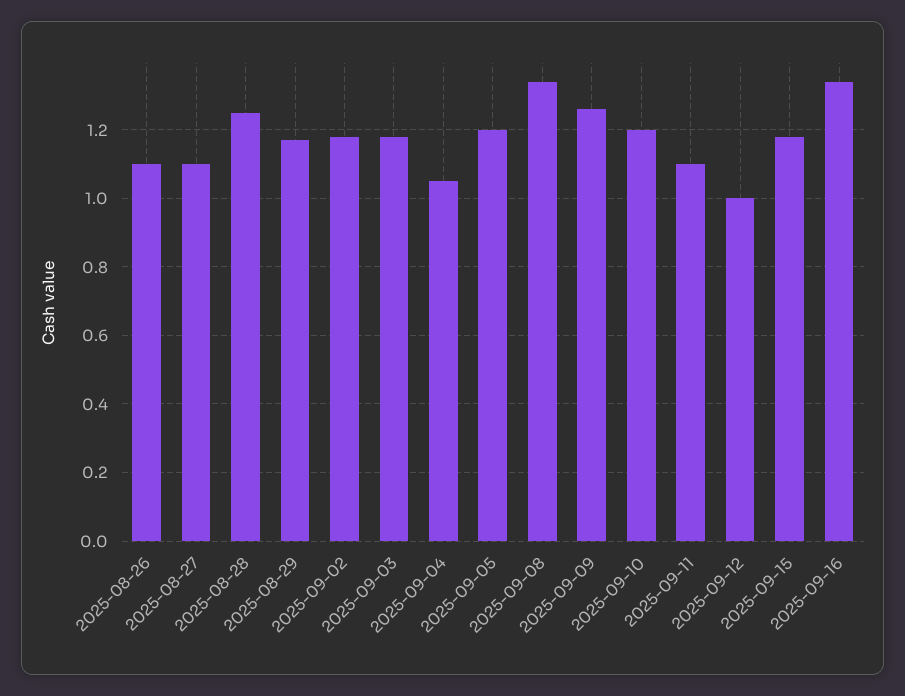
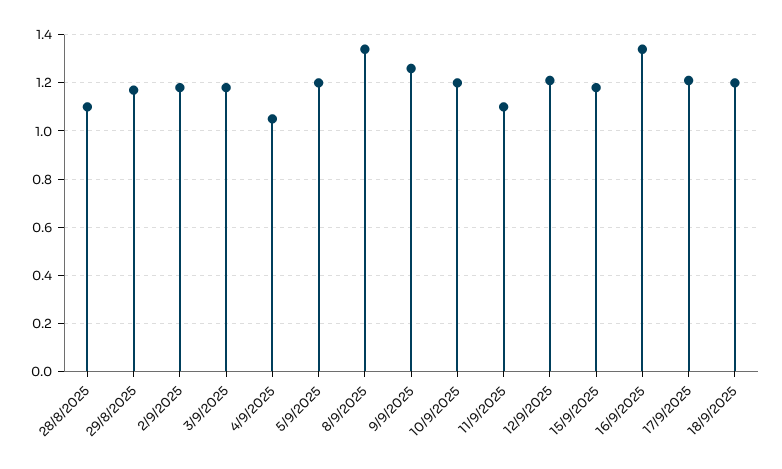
2025-08-26: 1.1 -> none
2025-08-27: 1.1 -> none
2025-08-28: 1.25 -> 1.1
2025-09-12: 1 -> 1.2
17/9/2025: none -> 1.2
18/9/2025: none -> 1.2

